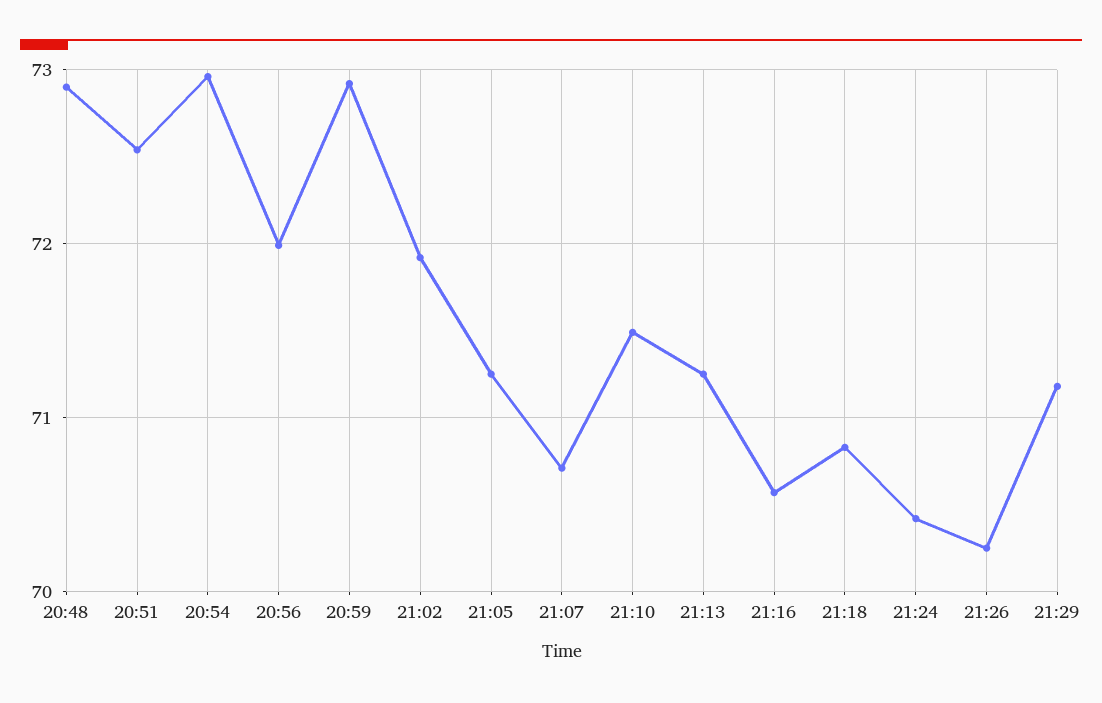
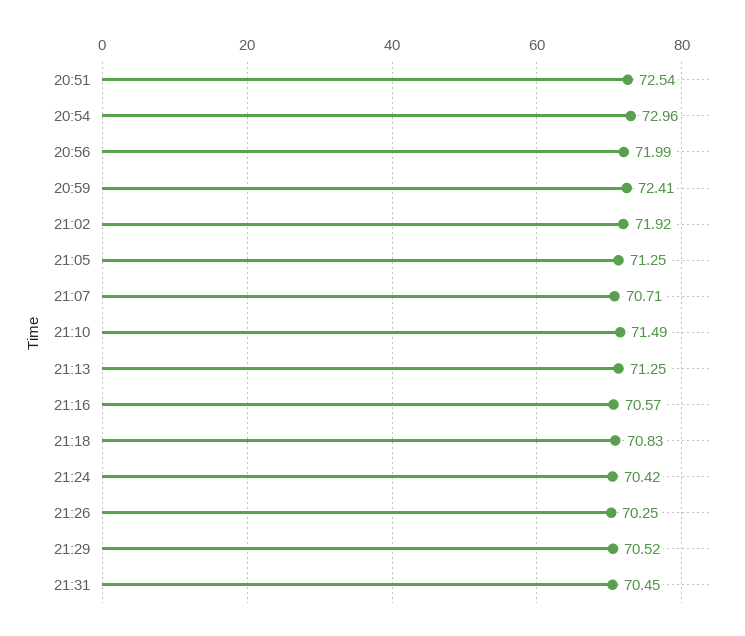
20:48: 72.9 -> none
20:59: 72.9 -> 72.41
21:29: 71.2 -> 70.52
21:31: none -> 70.45

